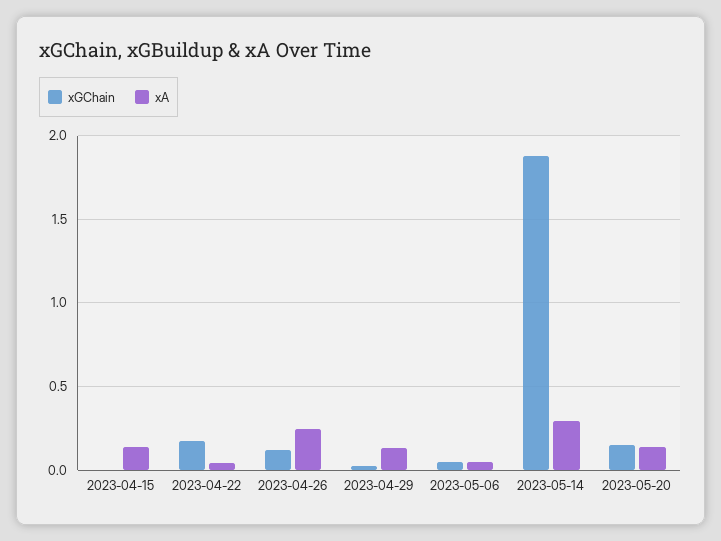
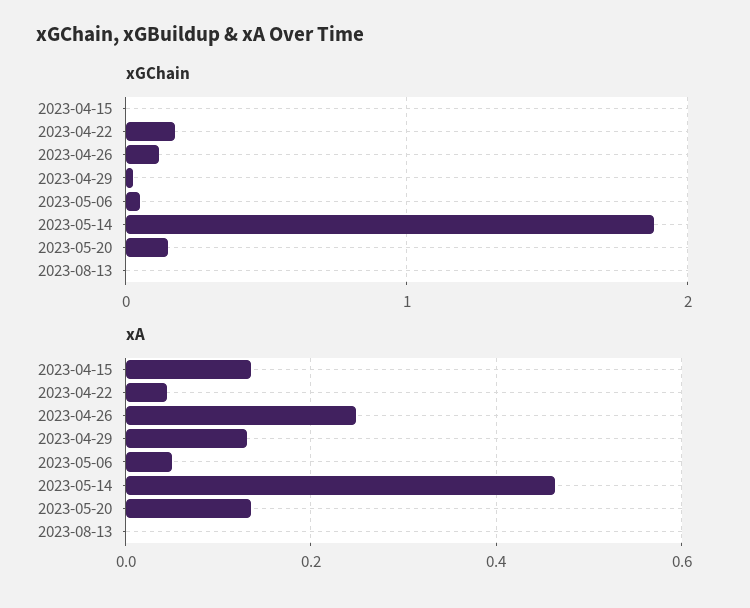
xA, 2023-05-14: 0.3 -> 0.46
xGChain, 2023-08-13: none -> 0
xA, 2023-08-13: none -> 0

